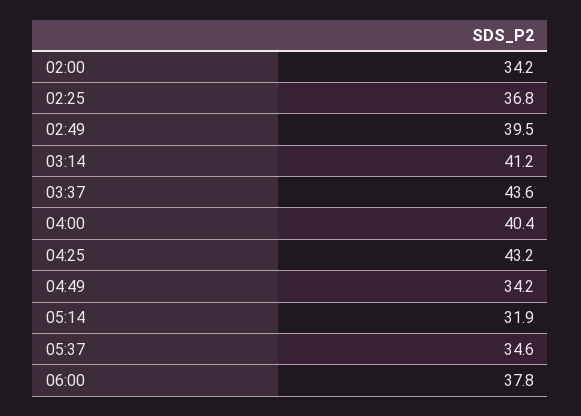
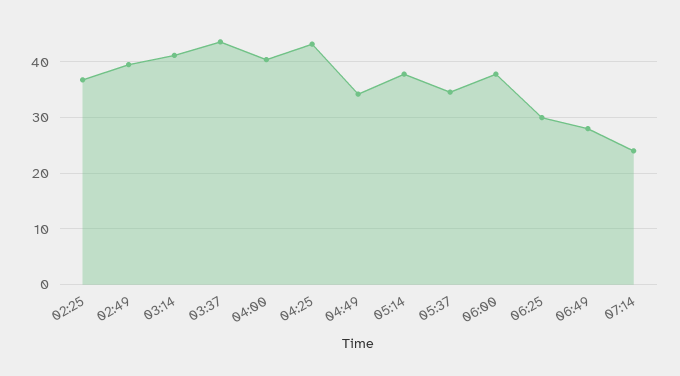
02:00: 34.2 -> none
05:14: 31.9 -> 38
06:25: none -> 30
06:49: none -> 28
07:14: none -> 24

